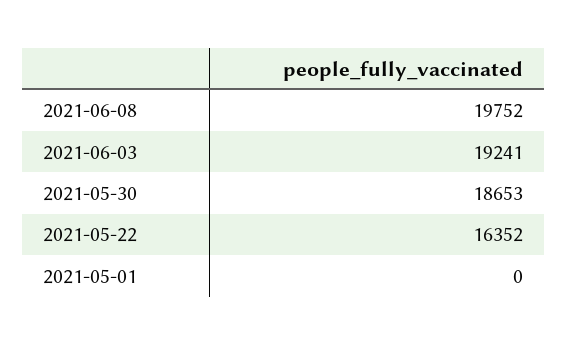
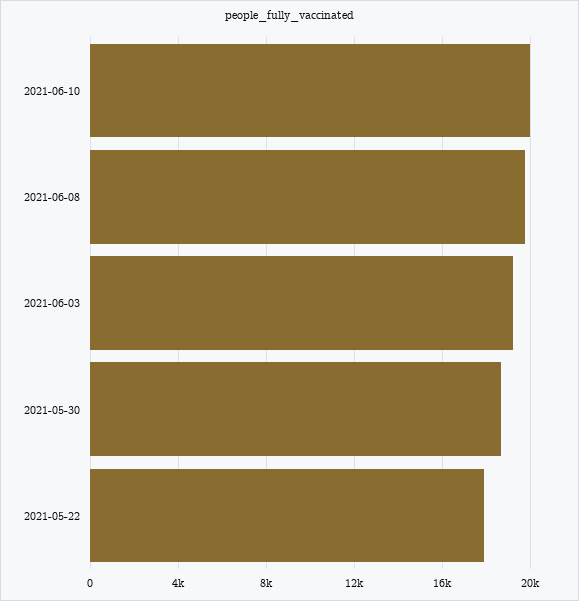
2021-05-22: 16352 -> 18000
2021-05-01: 0 -> none
2021-06-10: none -> 20000

